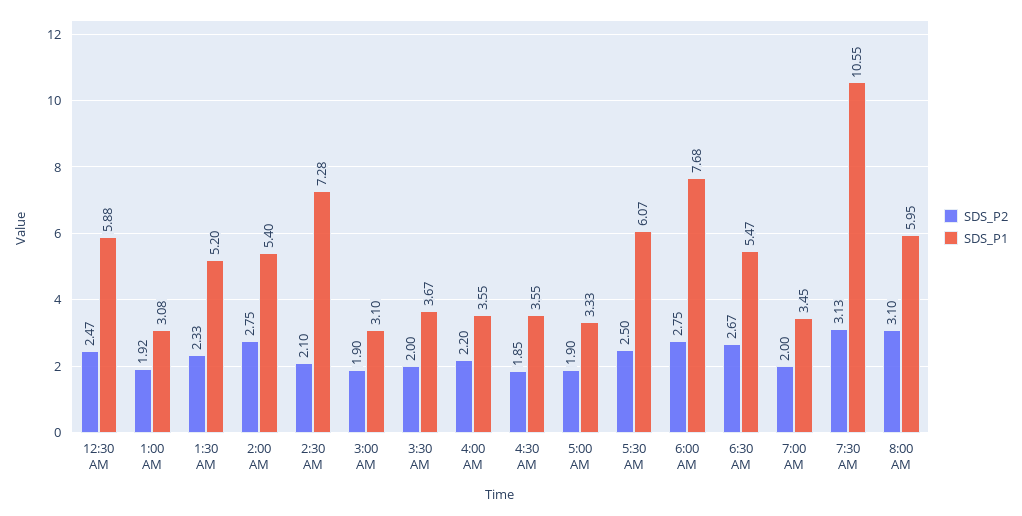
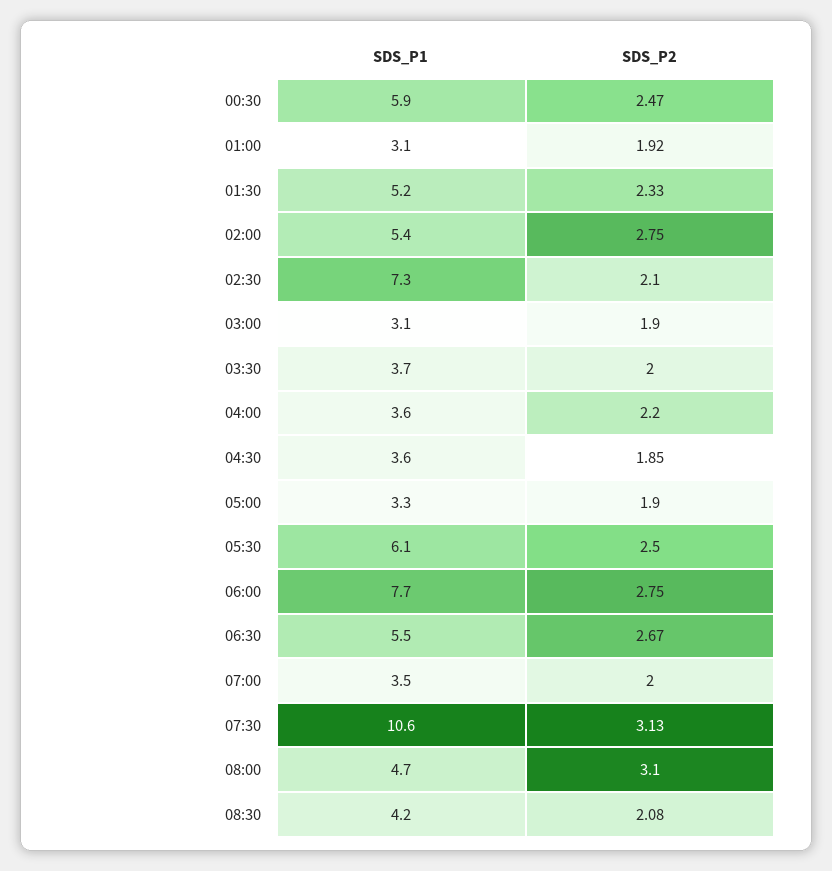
SDS_P1, 8:00 AM: 5.95 -> 4.7
SDS_P1, 08:30: none -> 4.2
SDS_P2, 08:30: none -> 2.08

